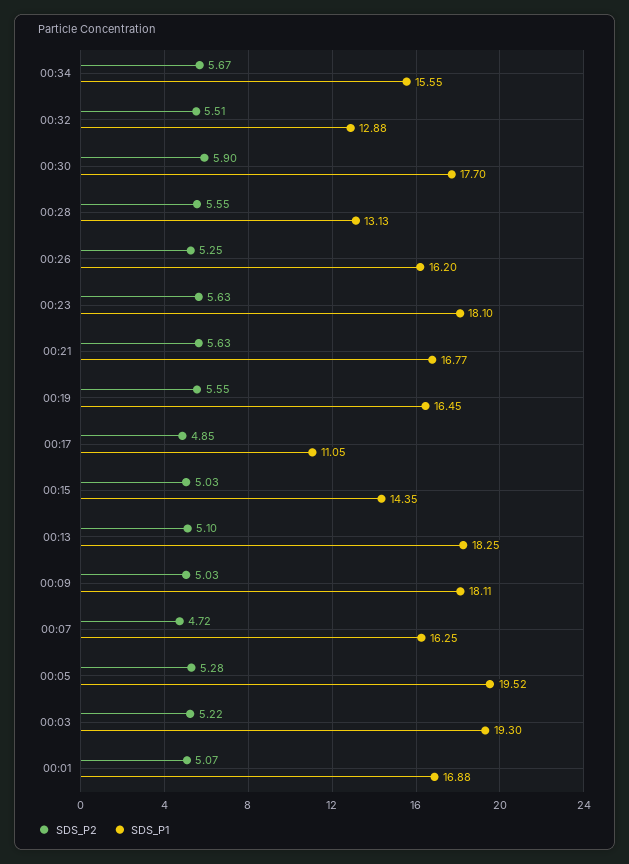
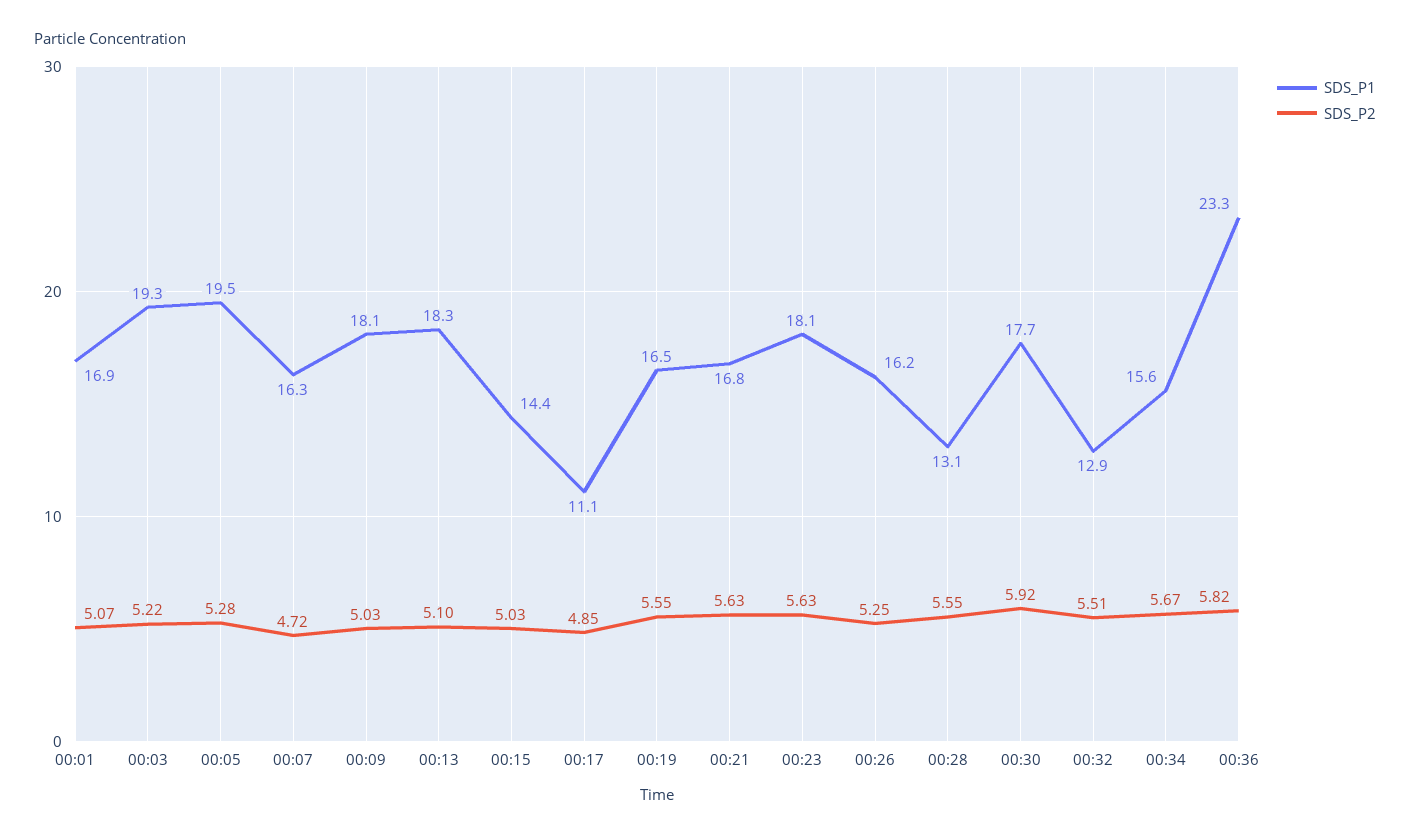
SDS_P2, 00:30: 5.9 -> 5.92
SDS_P1, 00:36: none -> 23.3
SDS_P2, 00:36: none -> 5.82

